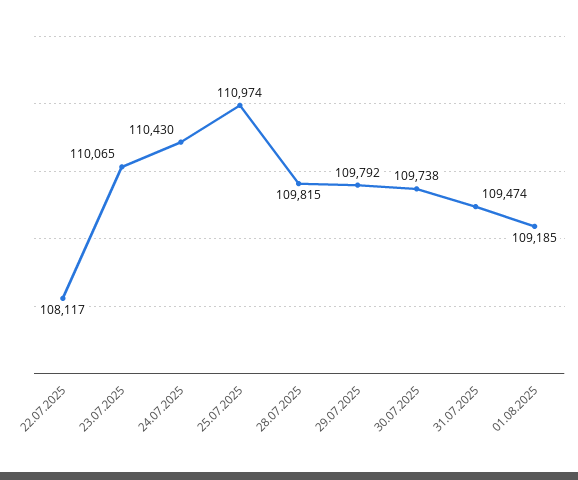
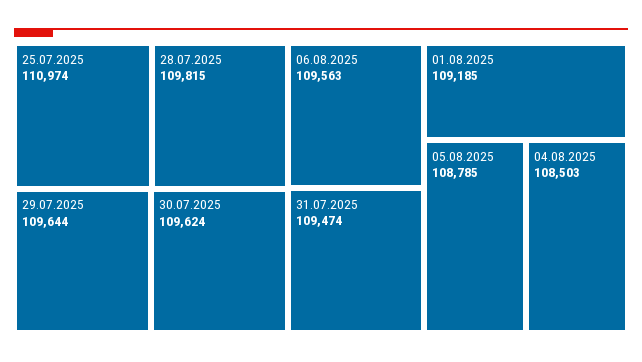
22.07.2025: 108117 -> none
23.07.2025: 110065 -> none
24.07.2025: 110430 -> none
29.07.2025: 109792 -> 109644
30.07.2025: 109738 -> 109624
06.08.2025: none -> 109563
05.08.2025: none -> 108785
04.08.2025: none -> 108503

